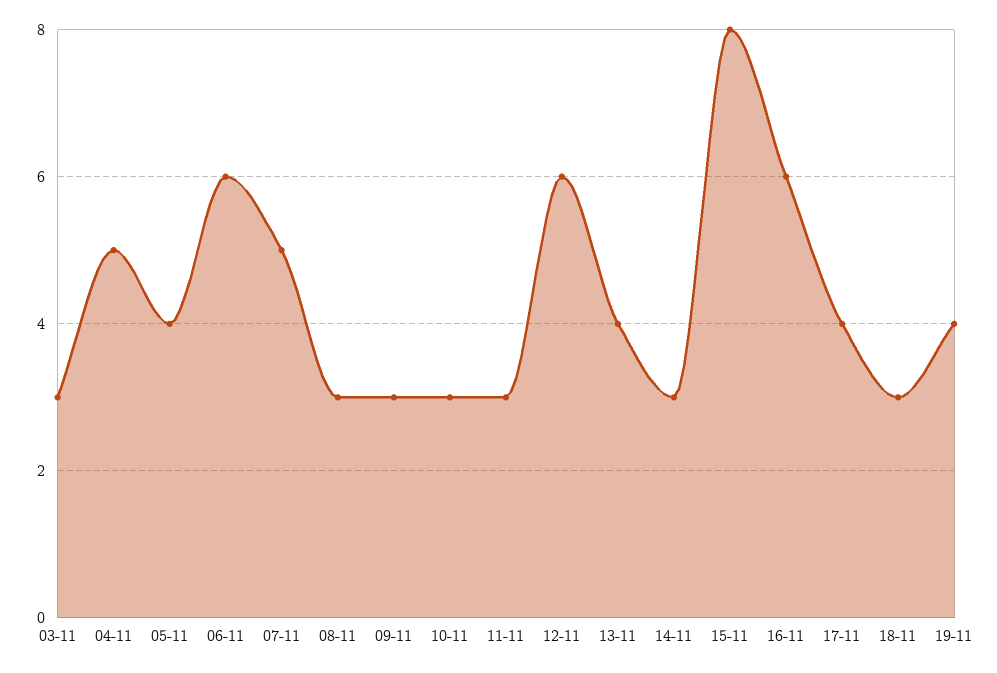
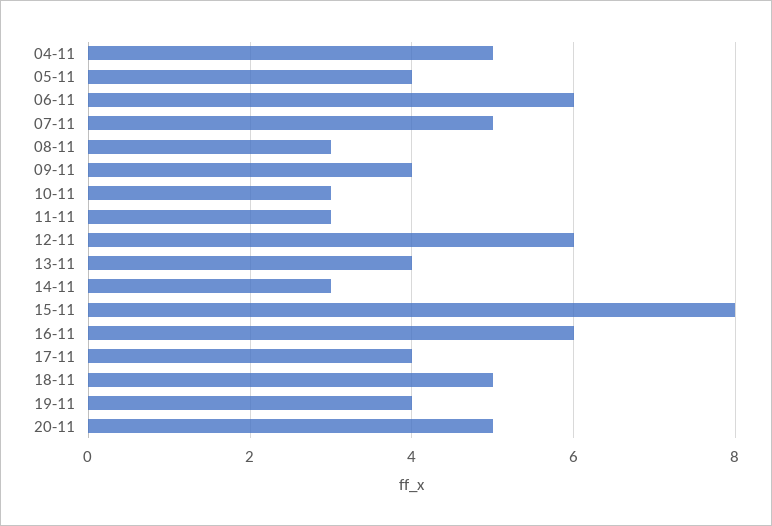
03-11: 3 -> none
09-11: 3 -> 4
18-11: 3 -> 5
20-11: none -> 5

